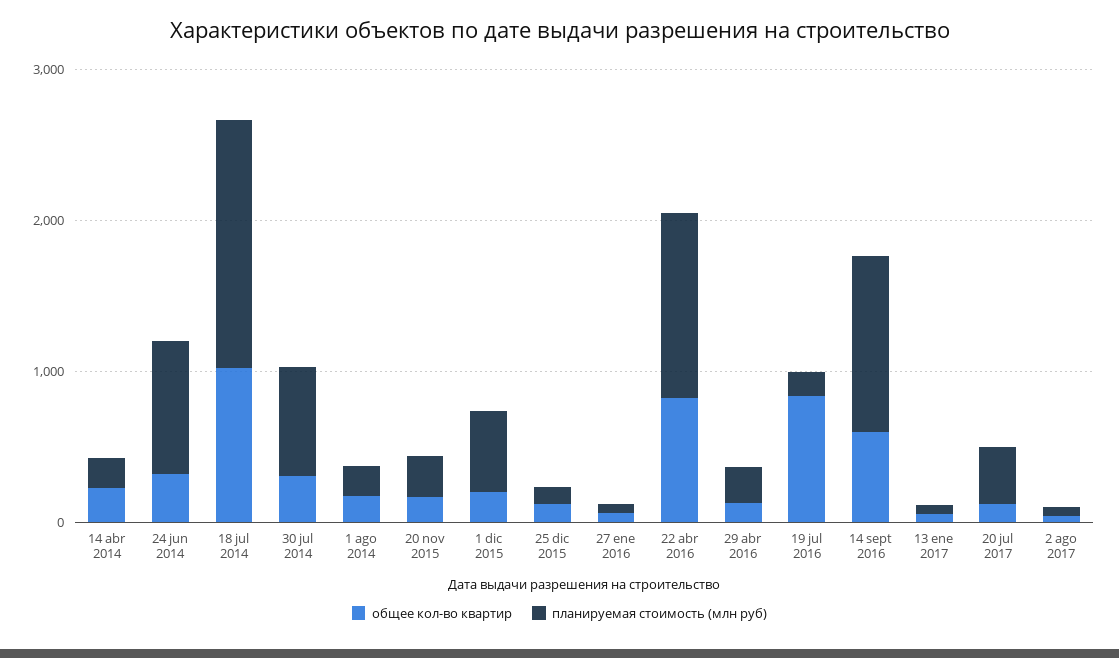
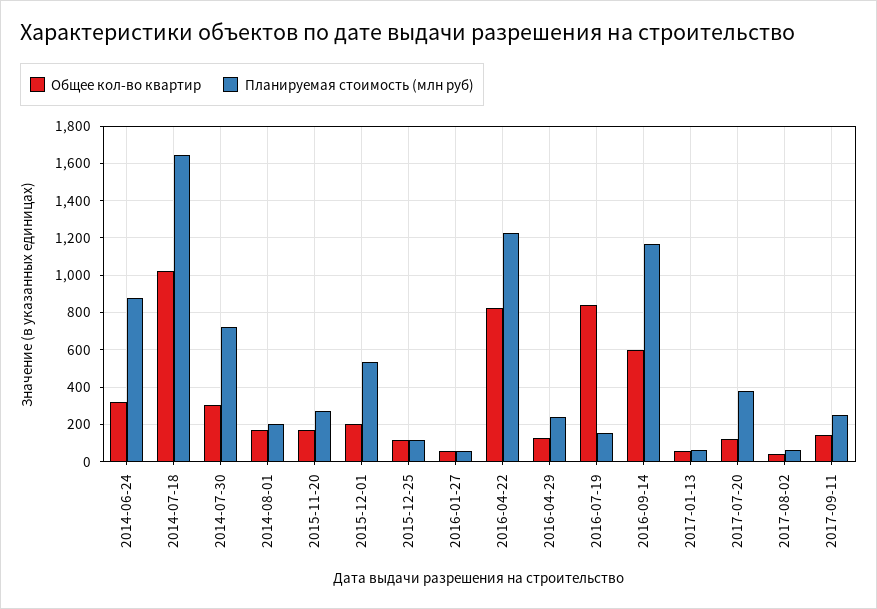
общее кол-во квартир, 14 abr 2014: 200 -> none
планируемая стоимость (млн руб), 14 abr 2014: 200 -> none
общее кол-во квартир, 2017-09-11: none -> 150
планируемая стоимость (млн руб), 2017-09-11: none -> 250

